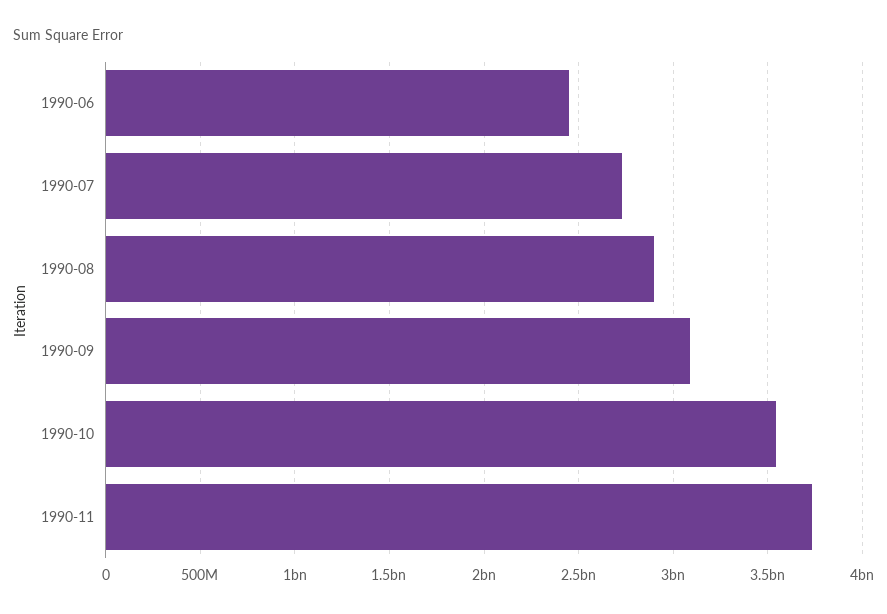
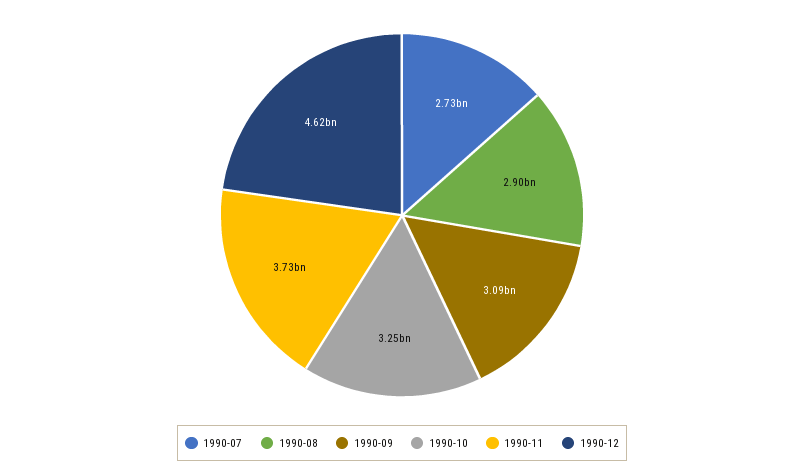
1990-06: 2450000000 -> none
1990-10: 3550000000 -> 3250000000
1990-12: none -> 4620000000

